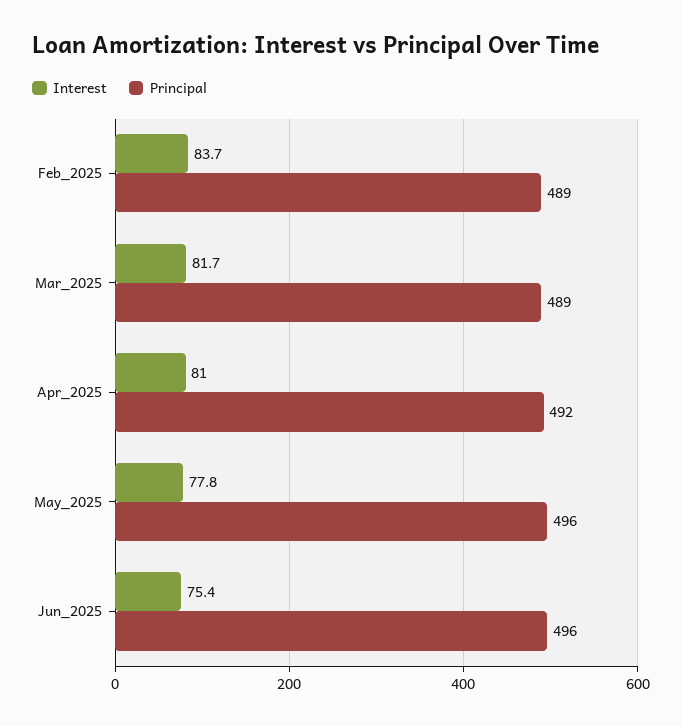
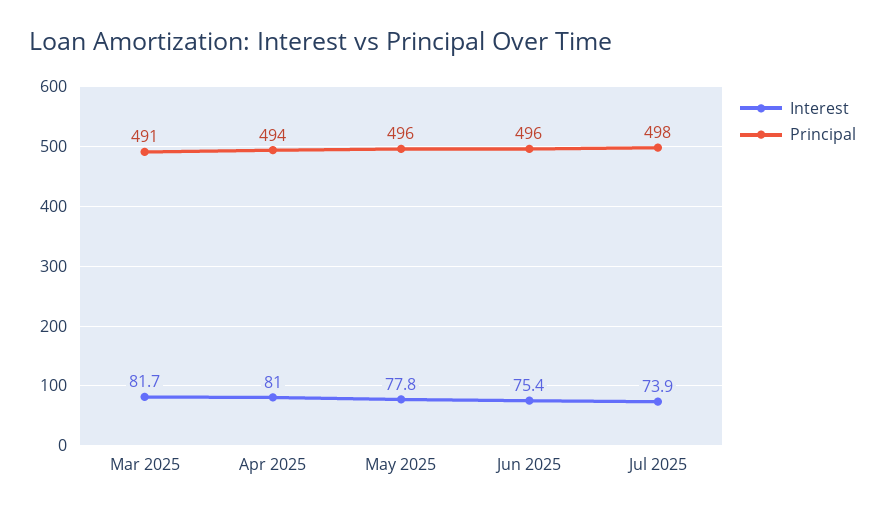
Interest, Feb_2025: 83.7 -> none
Principal, Feb_2025: 489 -> none
Principal, Mar_2025: 489 -> 491
Principal, Apr_2025: 492 -> 494
Interest, Jul 2025: none -> 73.9
Principal, Jul 2025: none -> 498

